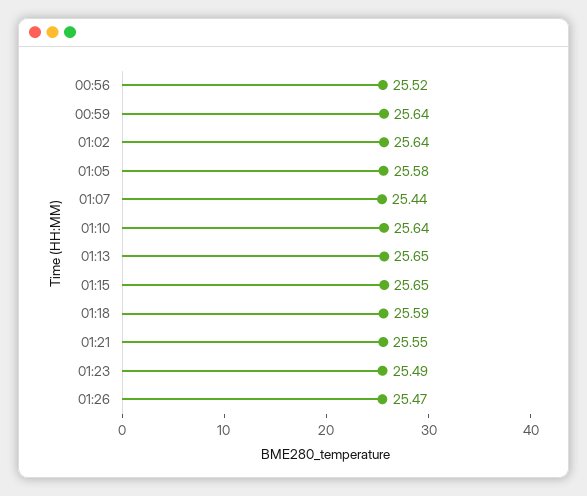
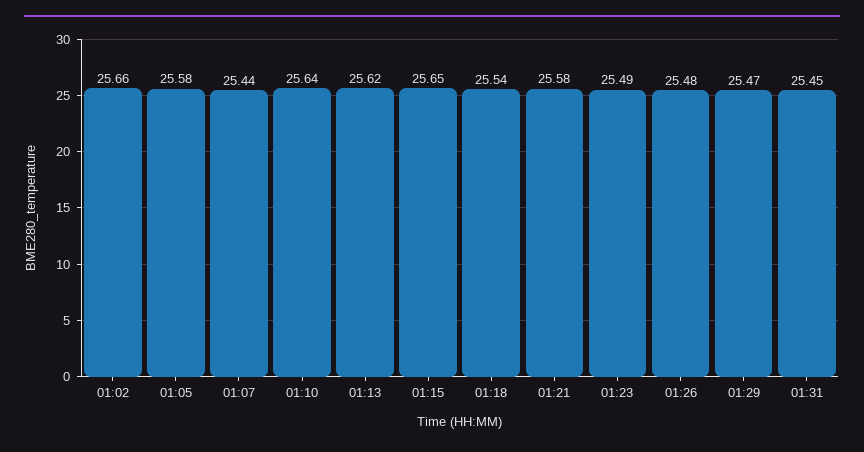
00:56: 25.52 -> none
00:59: 25.64 -> none
01:02: 25.64 -> 25.66
01:13: 25.65 -> 25.62
01:18: 25.59 -> 25.54
01:21: 25.55 -> 25.58
01:26: 25.47 -> 25.48
01:29: none -> 25.47
01:31: none -> 25.45

